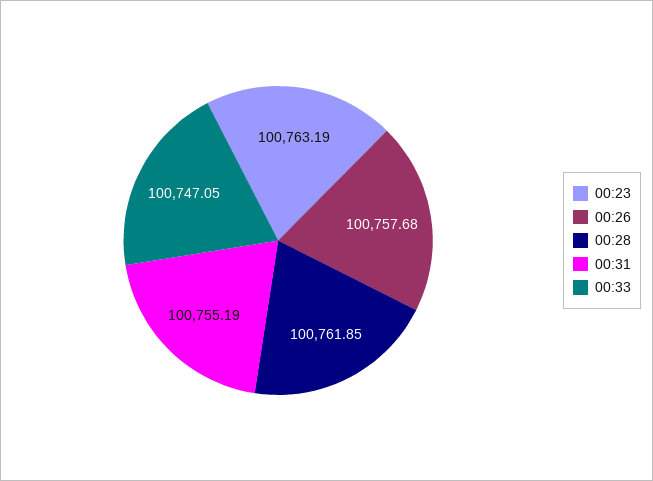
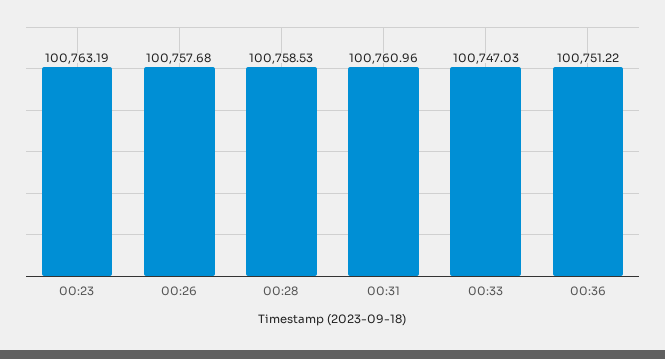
00:28: 100761.85 -> 100758.53
00:31: 100755.19 -> 100760.96
00:33: 100747.05 -> 100747.03
00:36: none -> 100751.22

